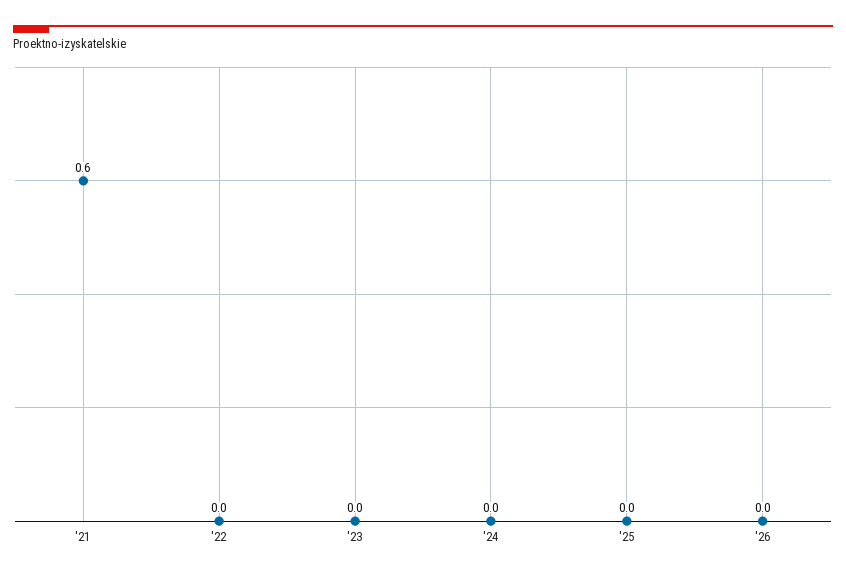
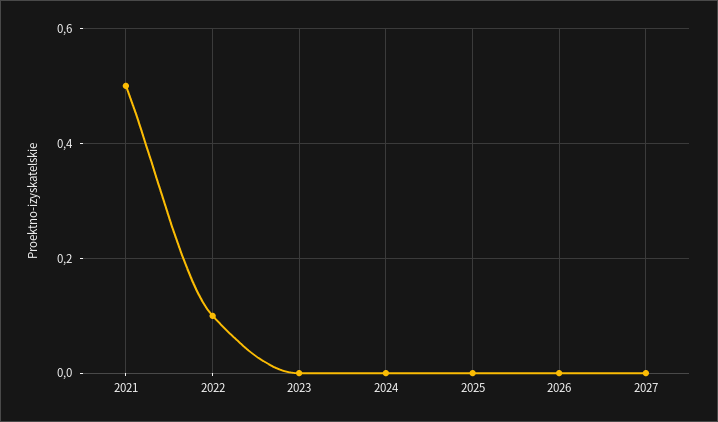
'21: 0.6 -> 0.5
'22: 0 -> 0.1
2027: none -> 0

